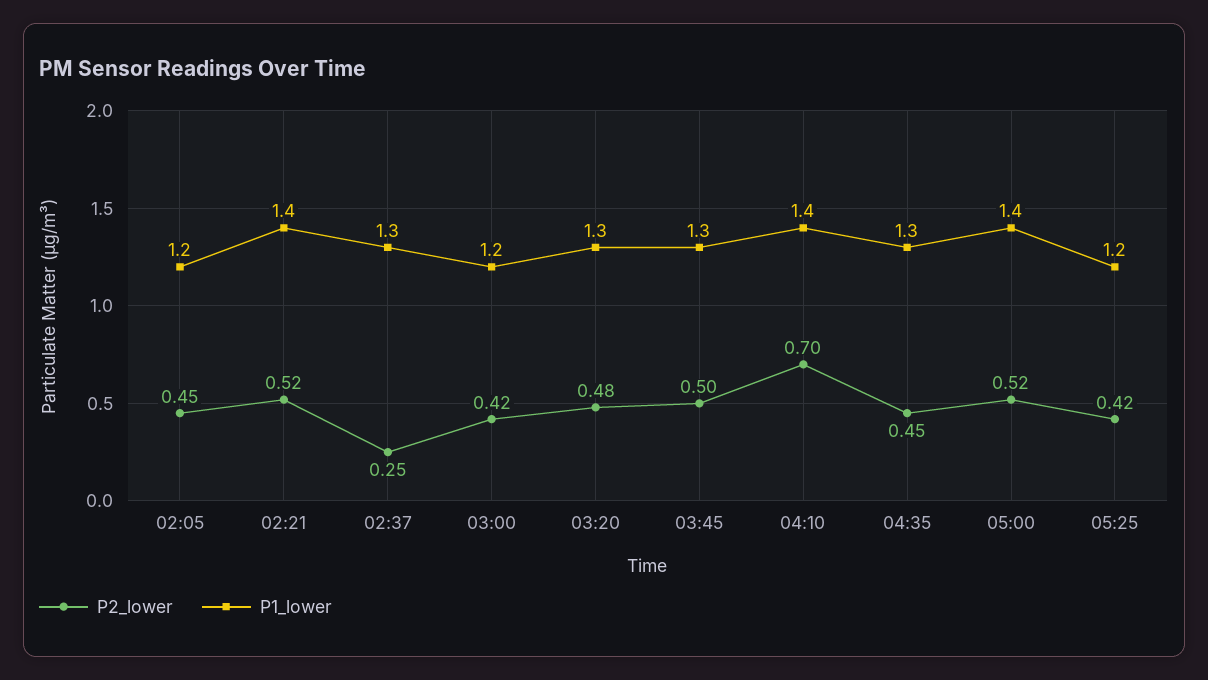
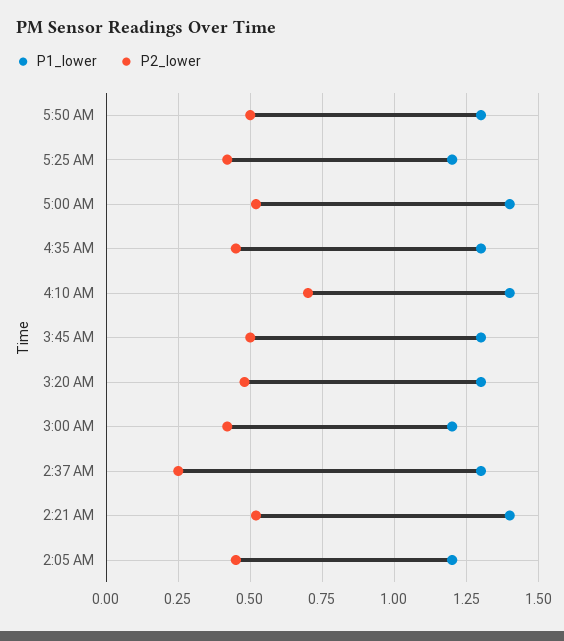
P1_lower, 5:50 AM: none -> 1.3
P2_lower, 5:50 AM: none -> 0.5

